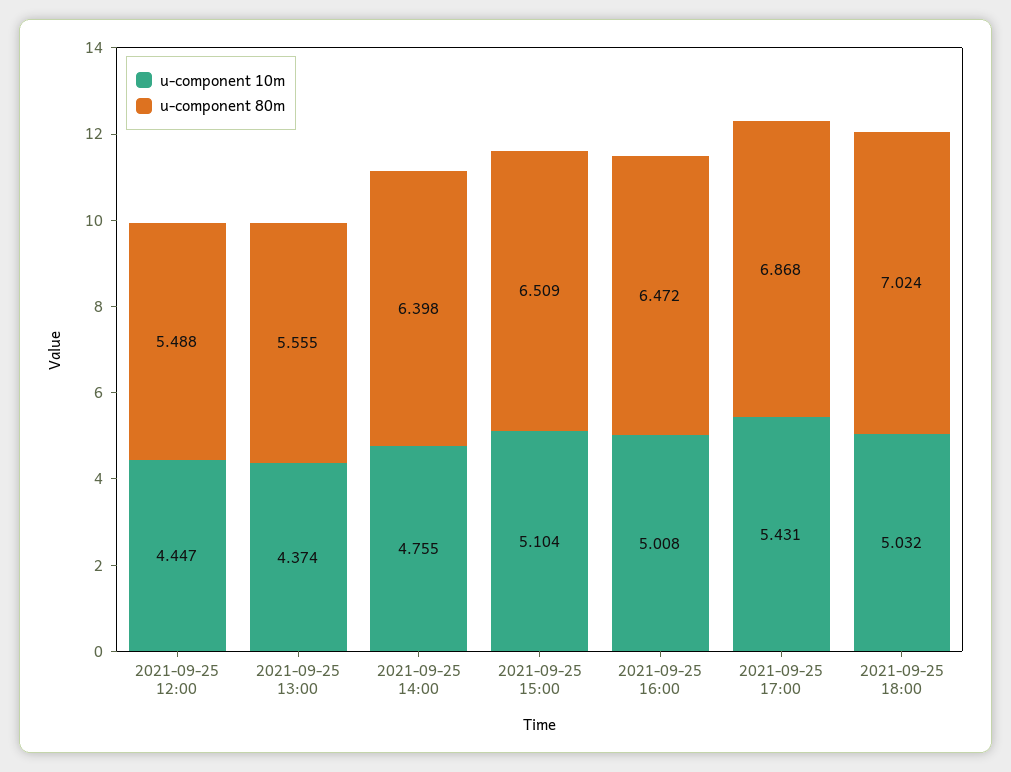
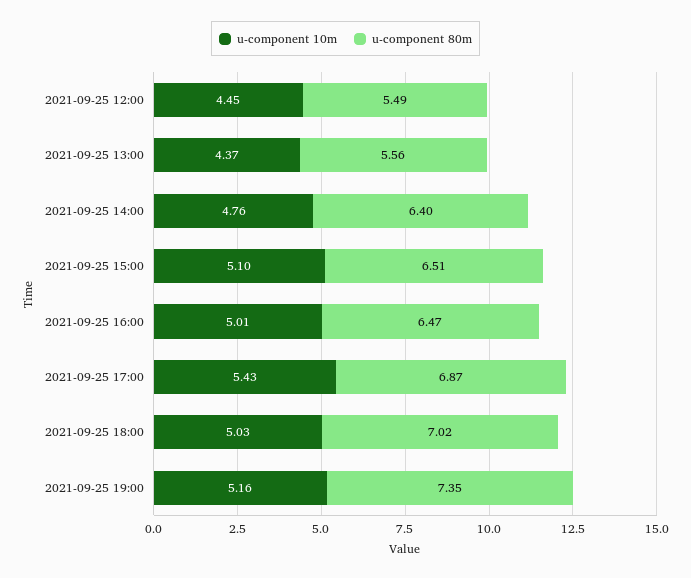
u-component 10m, 2021-09-25 19:00: none -> 5.16
u-component 80m, 2021-09-25 19:00: none -> 7.35

